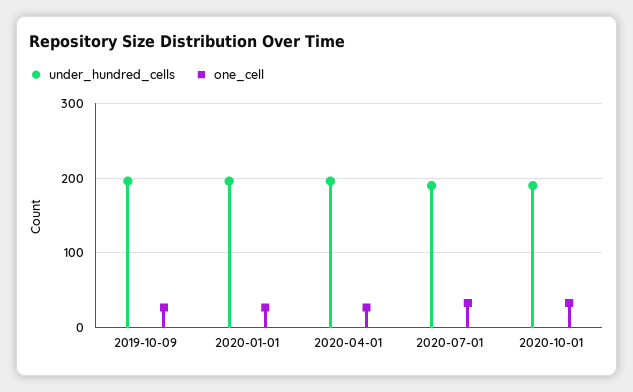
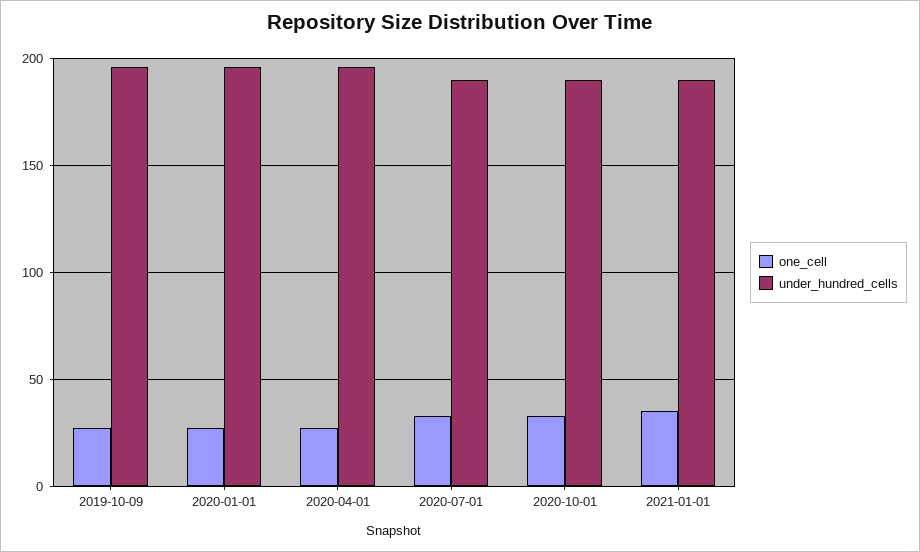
one_cell, 2021-01-01: none -> 35
under_hundred_cells, 2021-01-01: none -> 190

